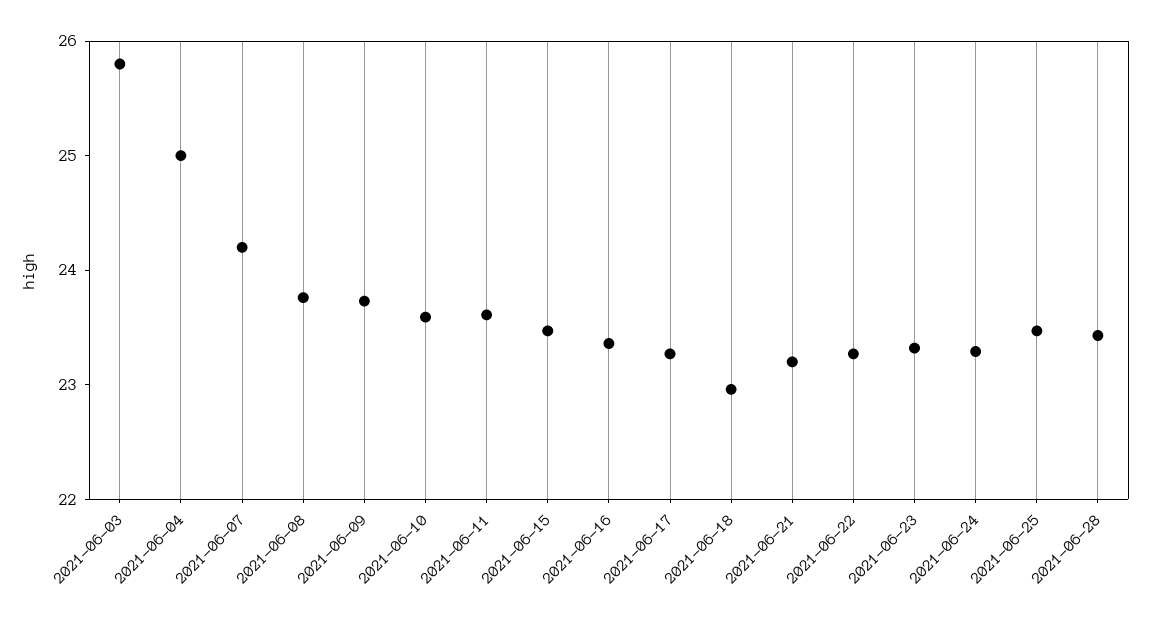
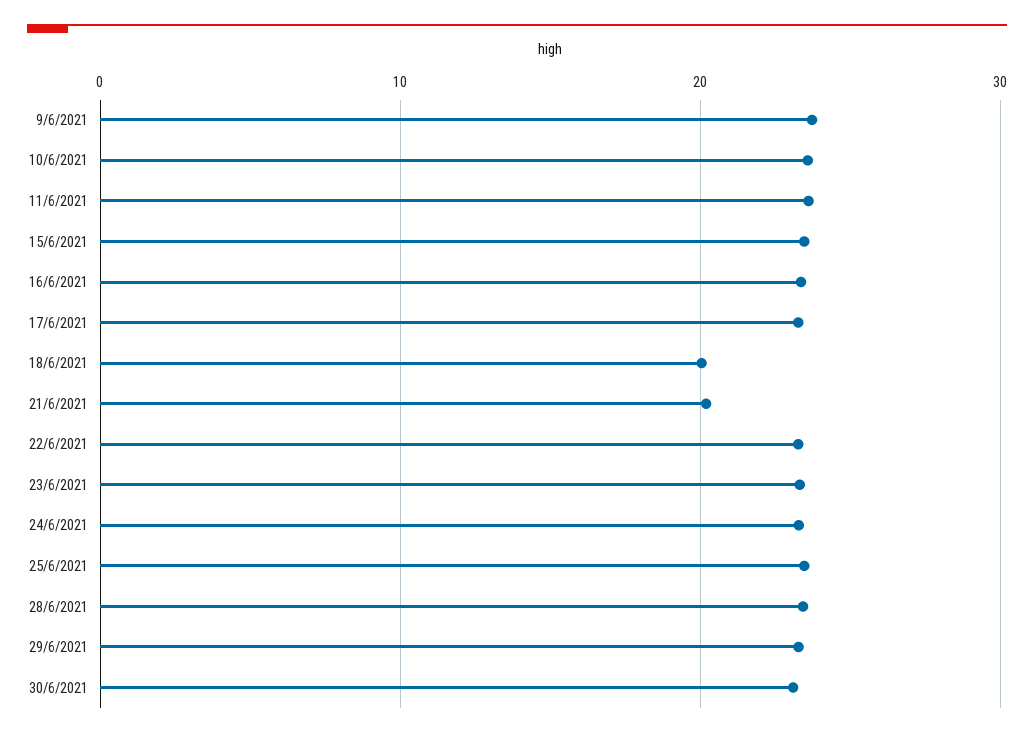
2021-06-03: 25.8 -> none
2021-06-04: 25 -> none
2021-06-07: 24.2 -> none
2021-06-08: 23.8 -> none
2021-06-18: 23 -> 20
2021-06-21: 23.2 -> 20
29/6/2021: none -> 23
30/6/2021: none -> 23

